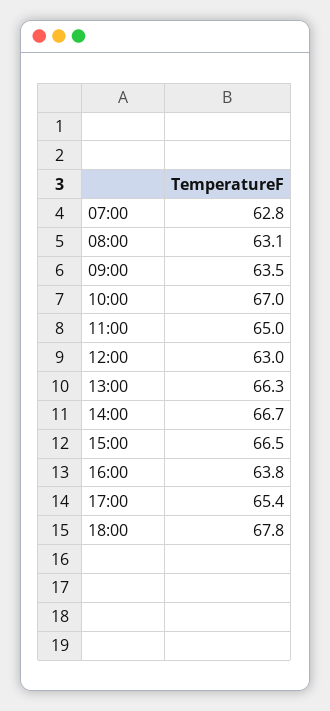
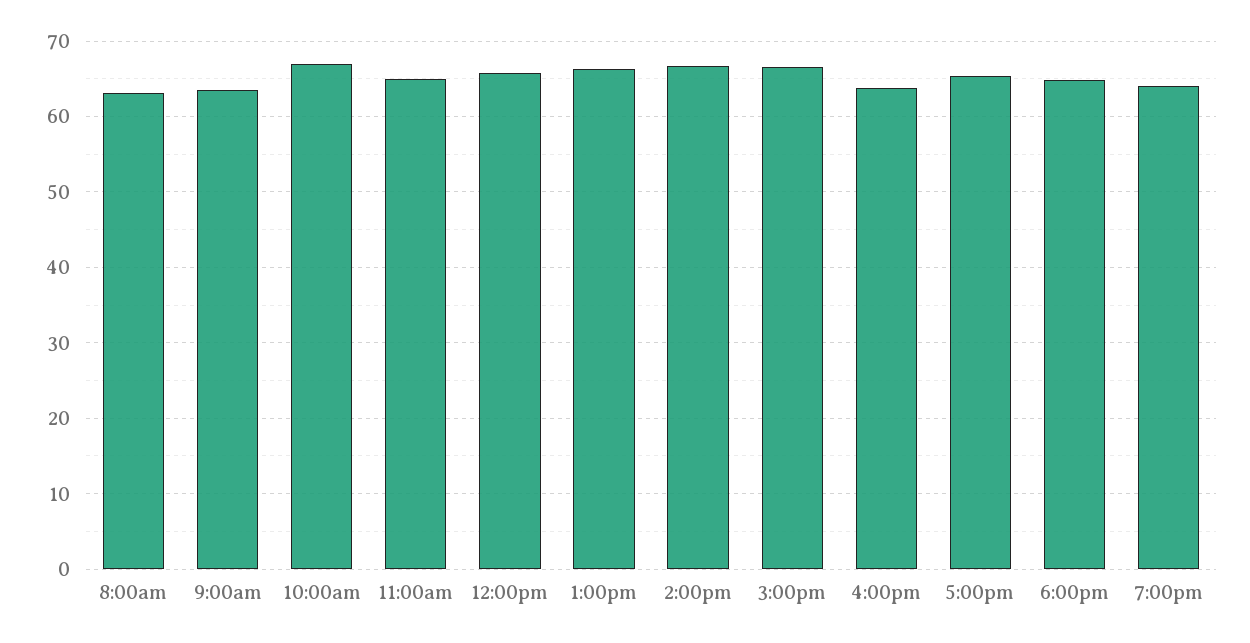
07:00: 62.8 -> none
12:00: 63 -> 66
18:00: 67.8 -> 65
7:00pm: none -> 64

